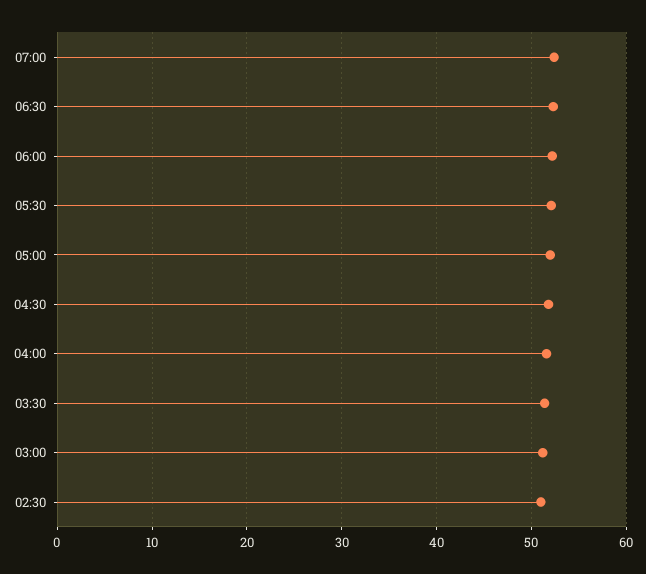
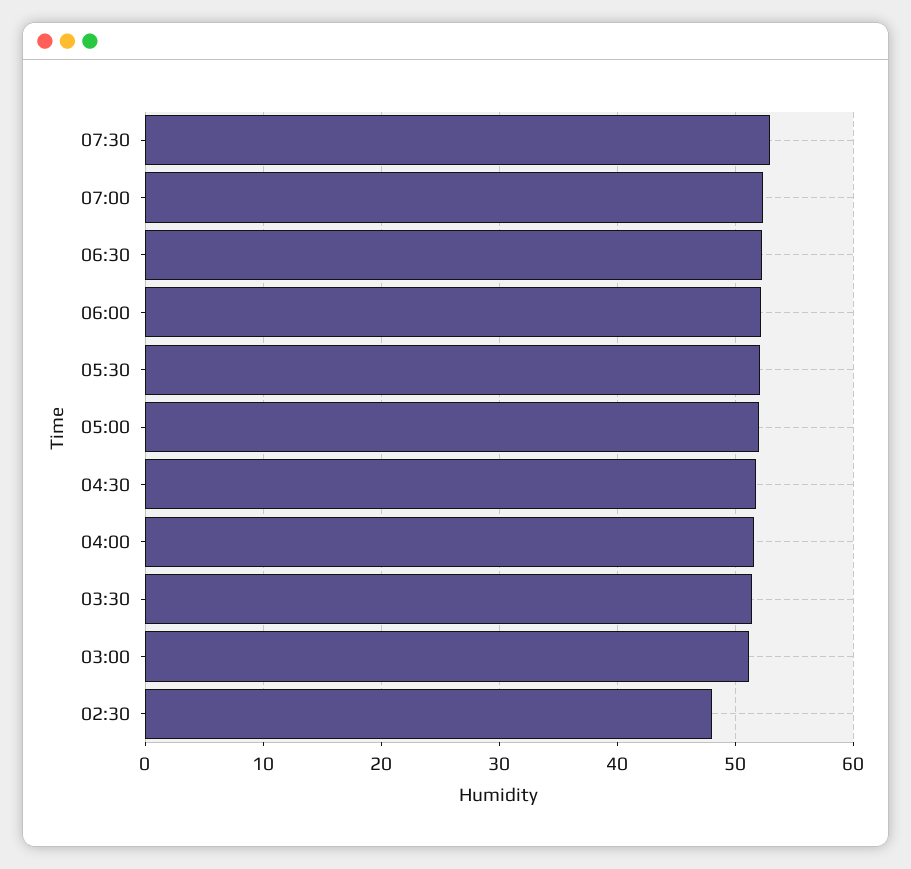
02:30: 51 -> 48
07:30: none -> 53

